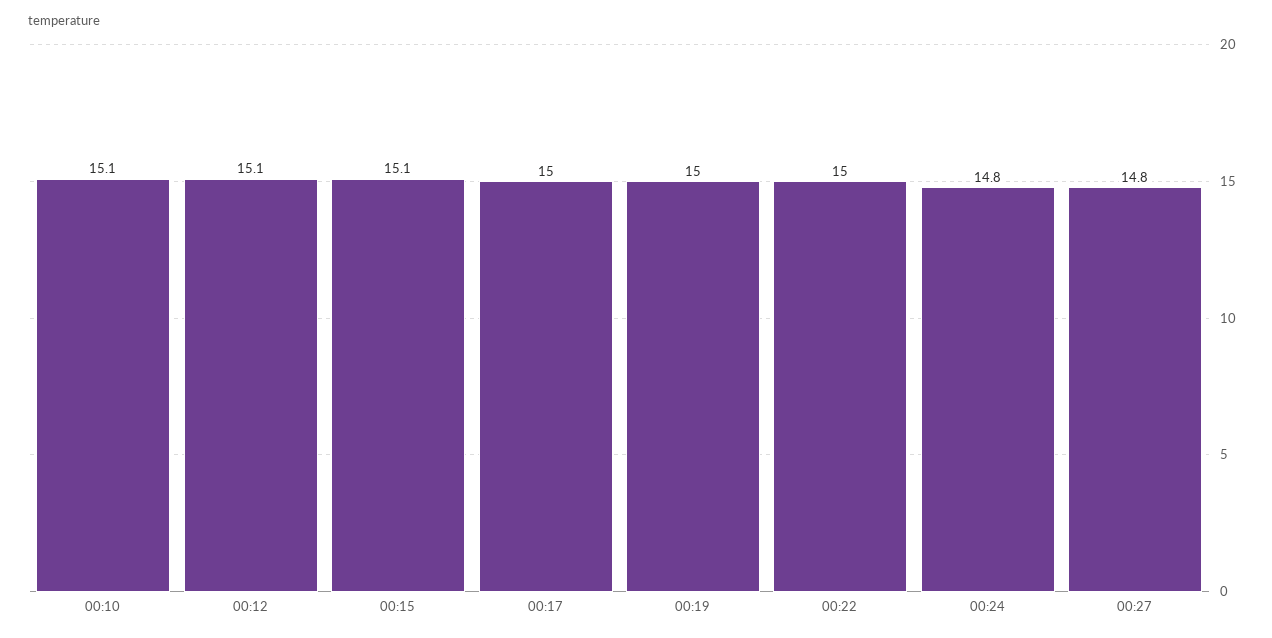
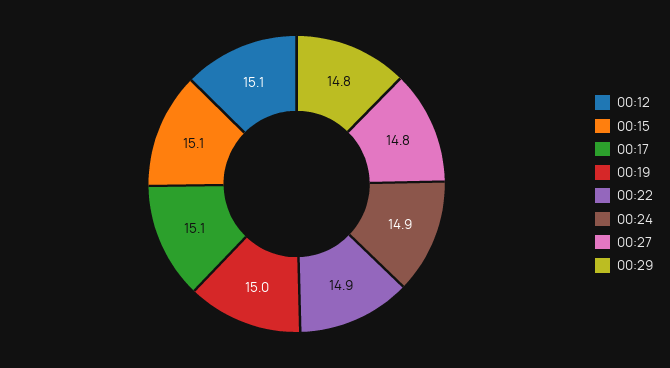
00:10: 15.1 -> none
00:17: 15 -> 15.1
00:22: 15 -> 14.9
00:24: 14.8 -> 14.9
00:29: none -> 14.8

